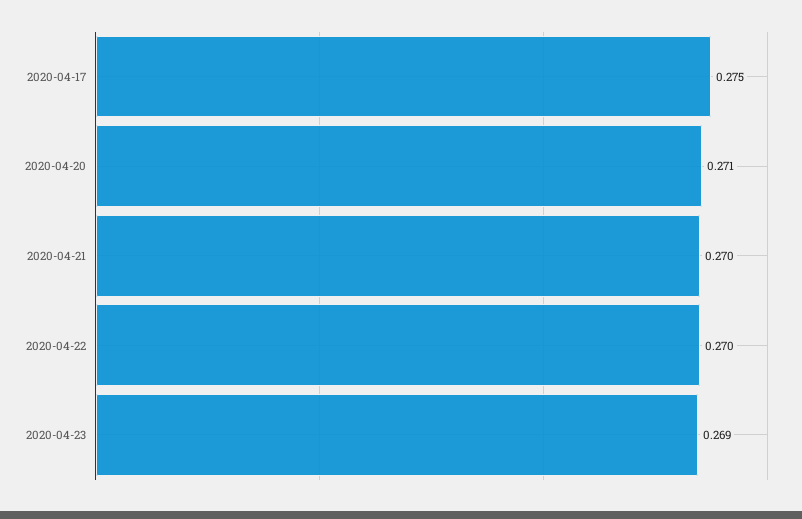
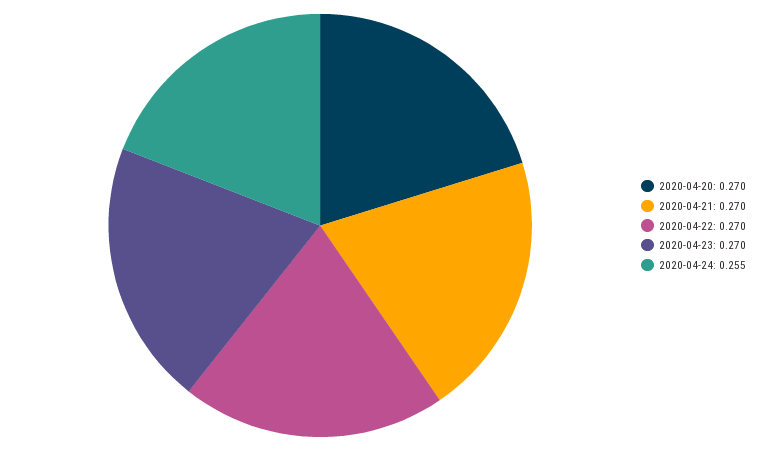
2020-04-17: 0.275 -> none
2020-04-20: 0.271 -> 0.27
2020-04-23: 0.269 -> 0.27
2020-04-24: none -> 0.255

